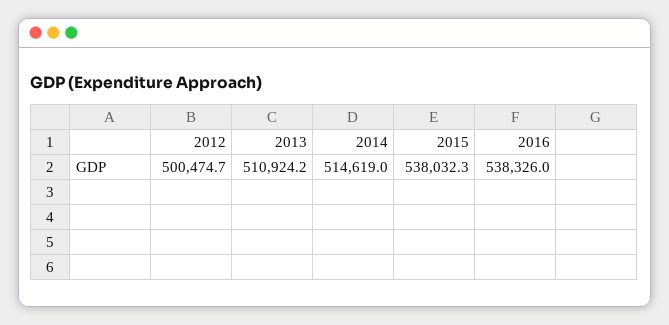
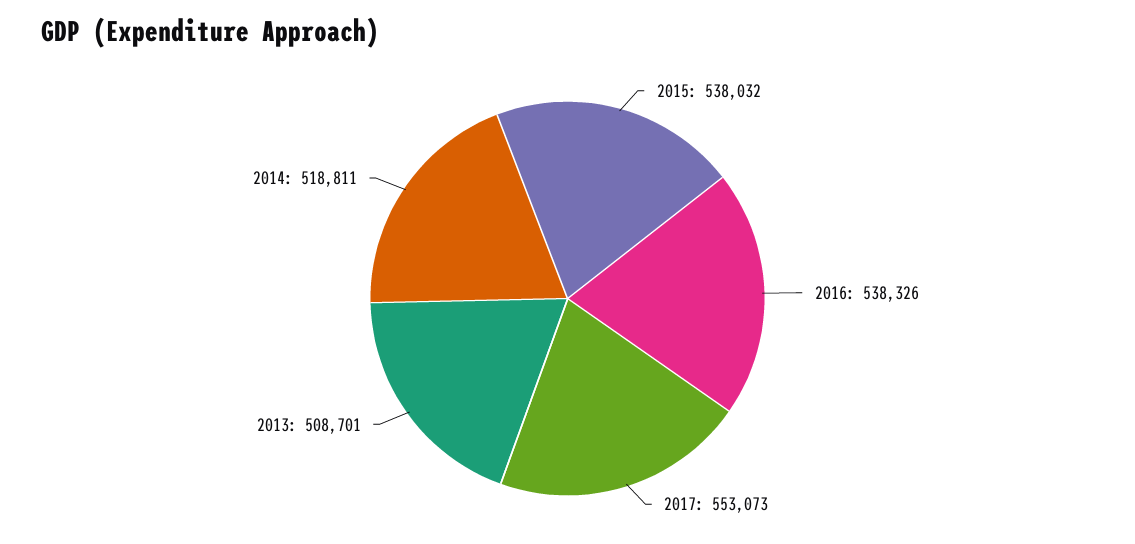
2012: 500474.7 -> none
2013: 510924.2 -> 508701
2014: 514619 -> 518811
2017: none -> 553073

